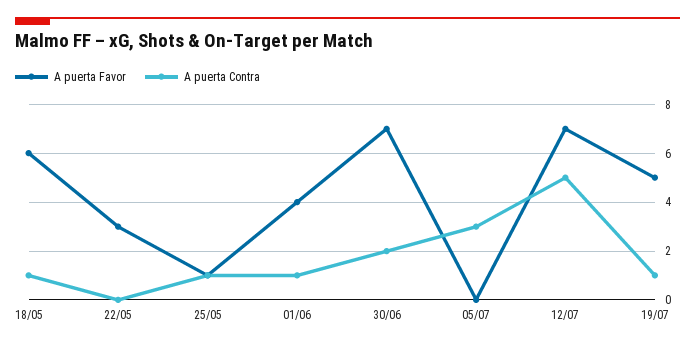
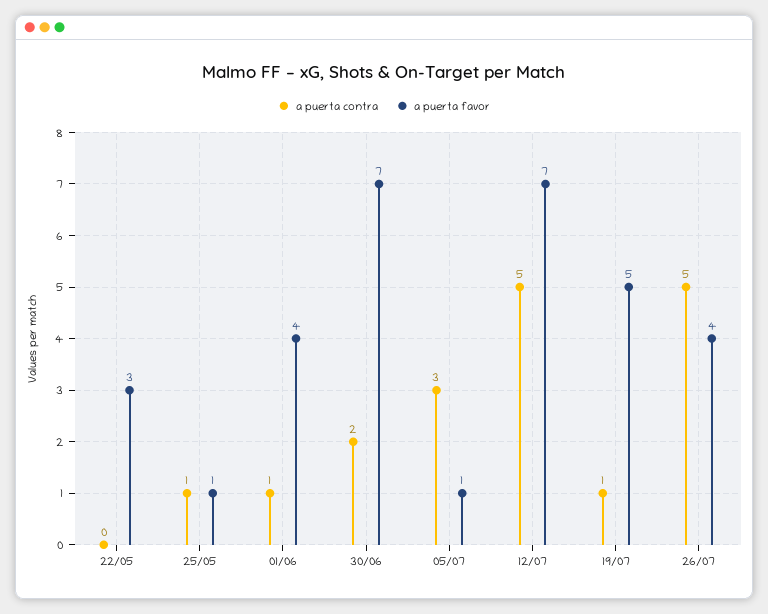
A puerta Favor, 18/05: 6 -> none
A puerta Contra, 18/05: 1 -> none
A puerta Favor, 05/07: 0 -> 1
A puerta Contra, 26/07: none -> 5
A puerta Favor, 26/07: none -> 4

